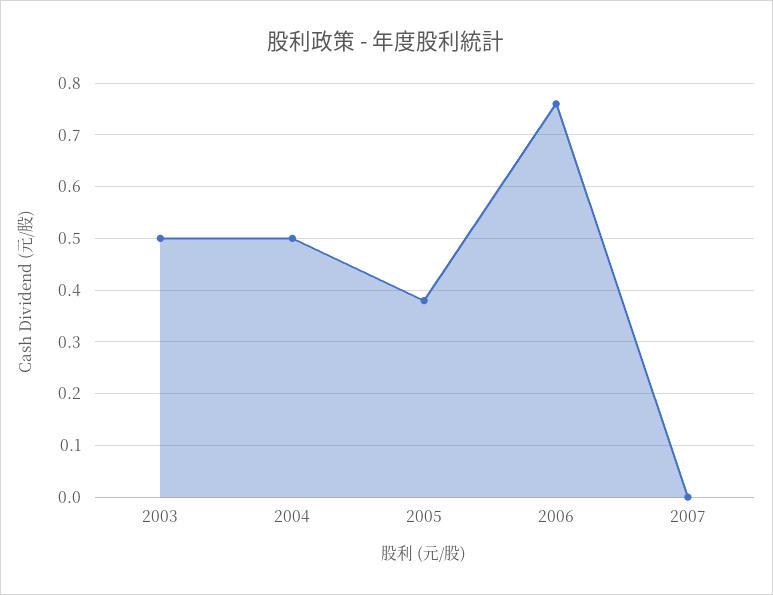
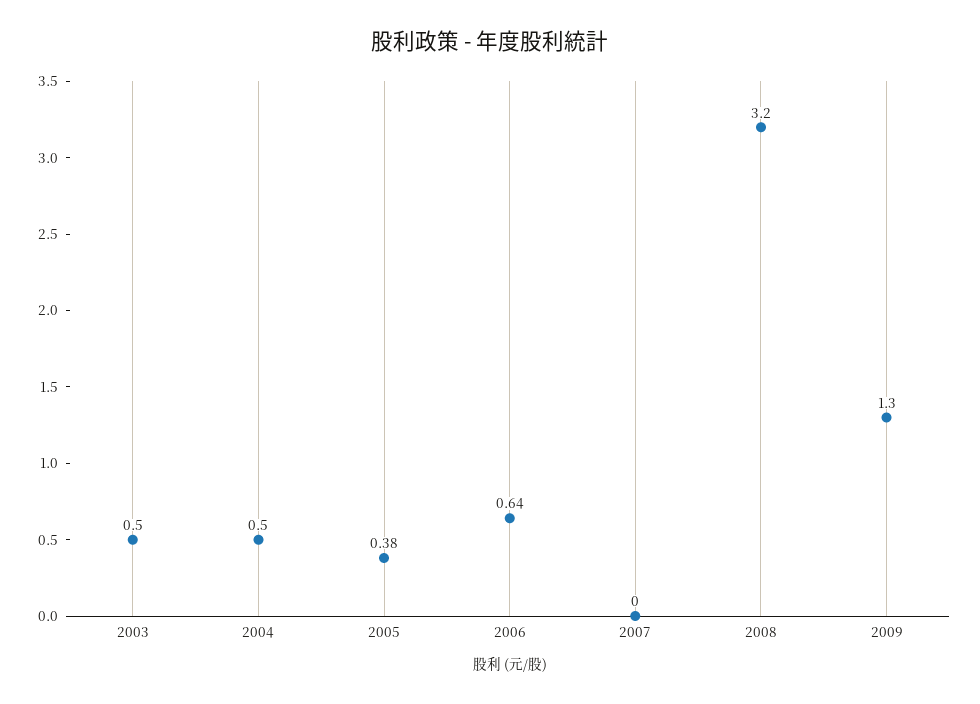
2006: 0.75 -> 0.64
2008: none -> 3.2
2009: none -> 1.3

